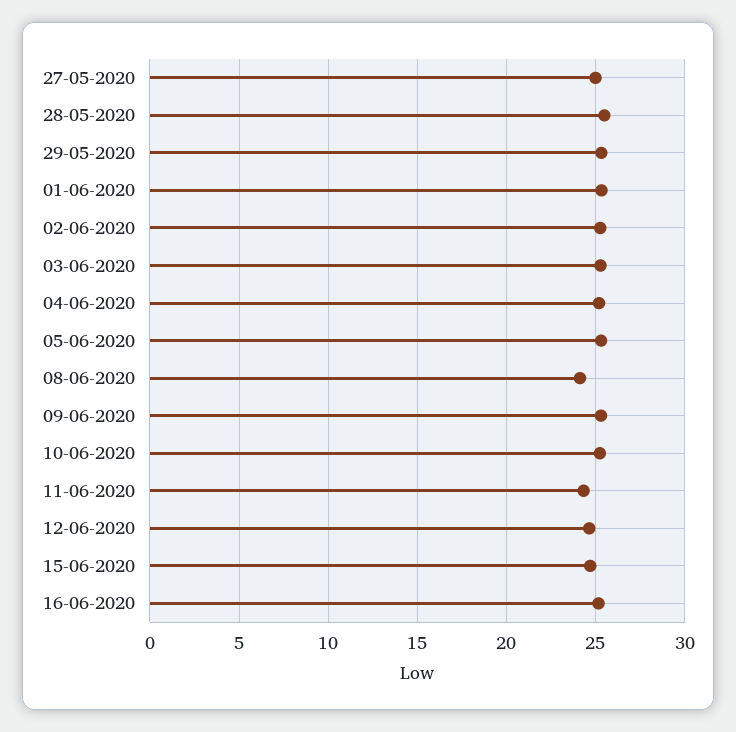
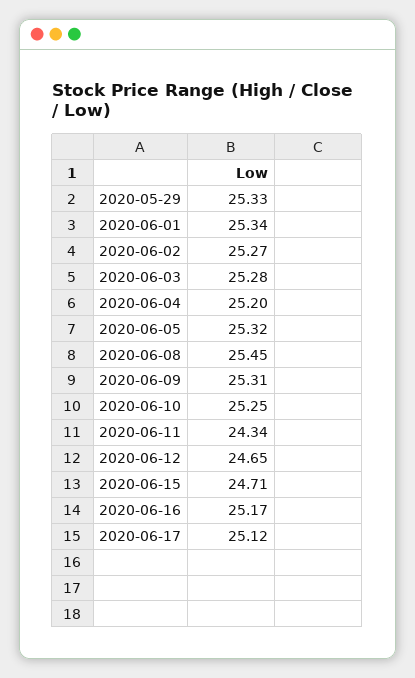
27-05-2020: 25 -> none
28-05-2020: 25.5 -> none
08-06-2020: 24 -> 25.45
2020-06-17: none -> 25.12

